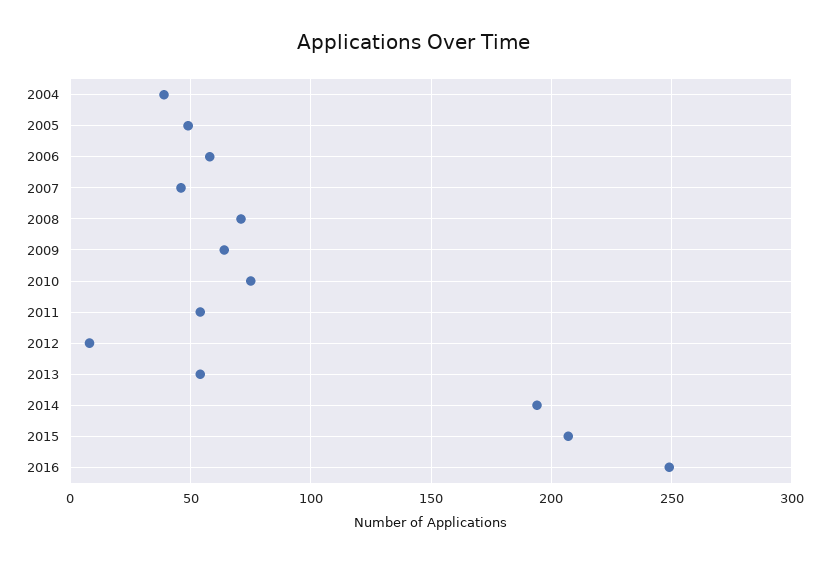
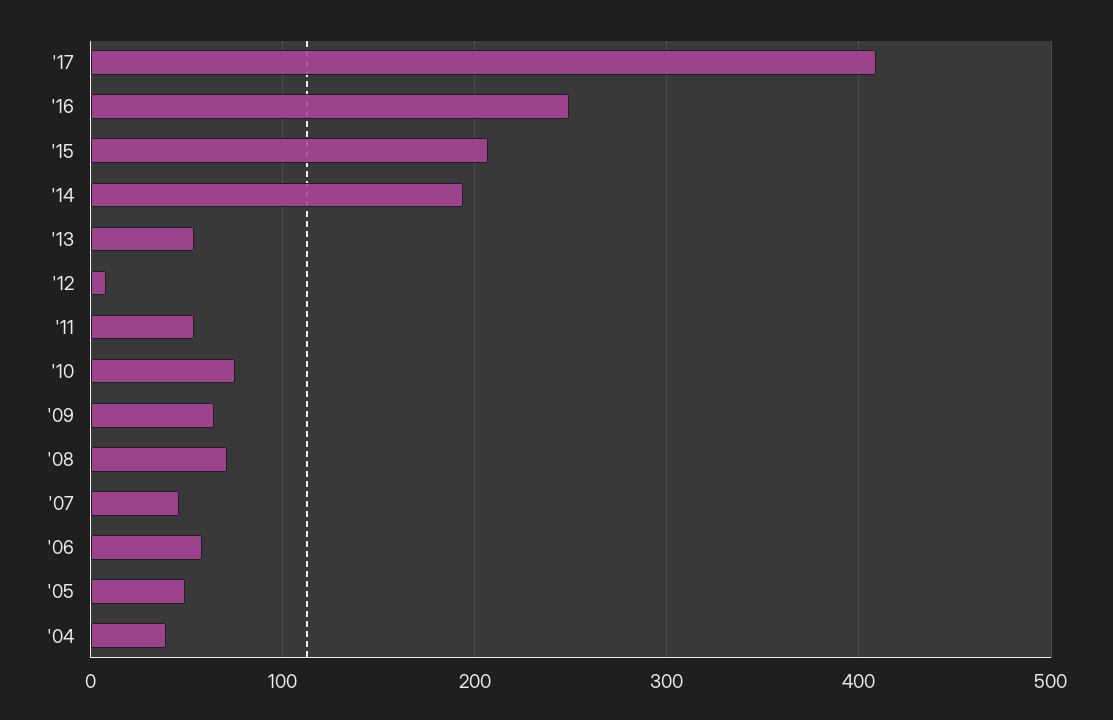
'17: none -> 410

